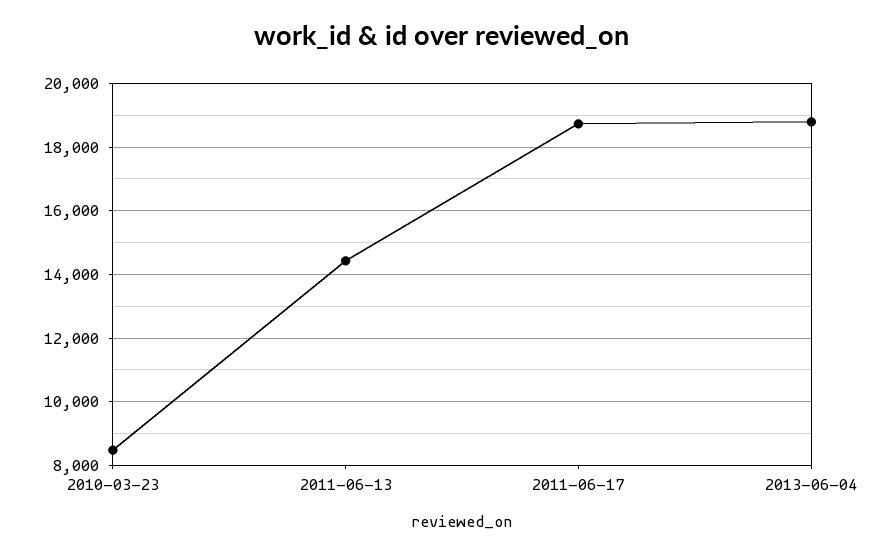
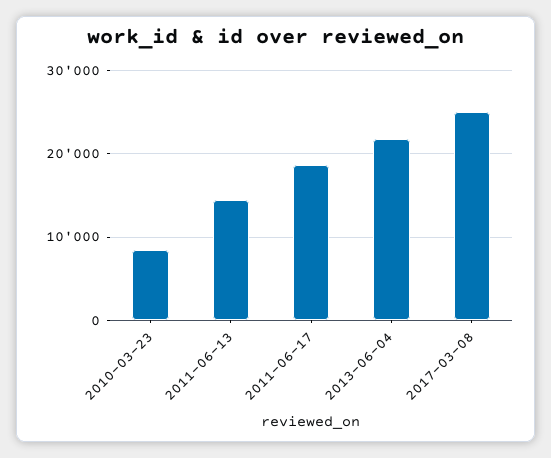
2013-06-04: 18800 -> 22000
2017-03-08: none -> 25000

